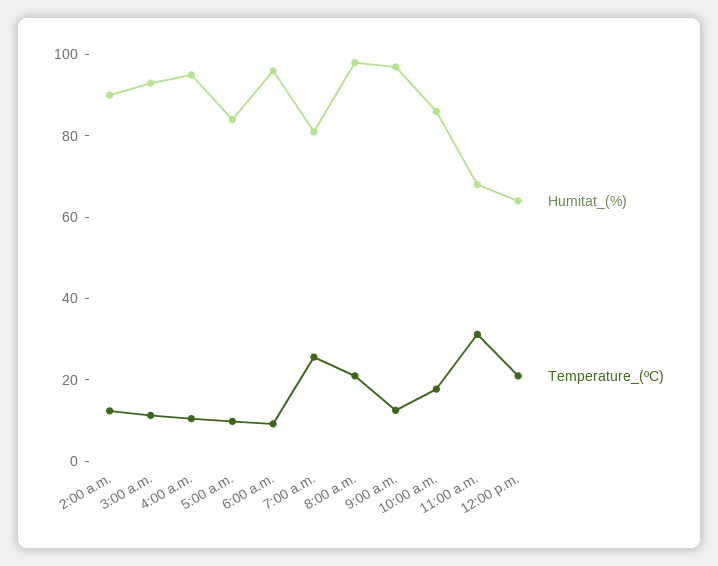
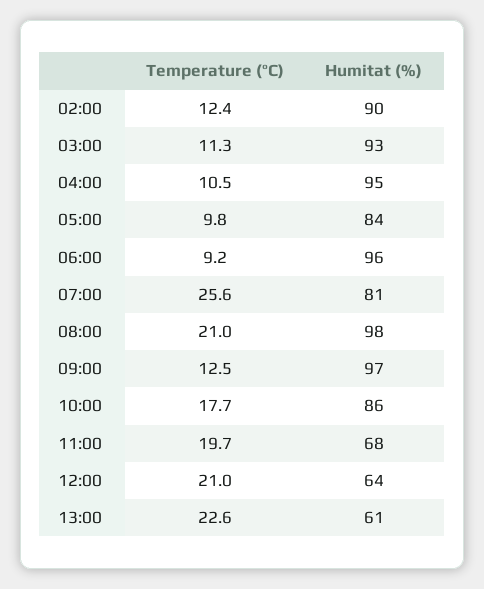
Temperature_(ºC), 11:00 a.m.: 30 -> 19.7
Temperature_(ºC), 13:00: none -> 22.6
Humitat_(%), 13:00: none -> 61

